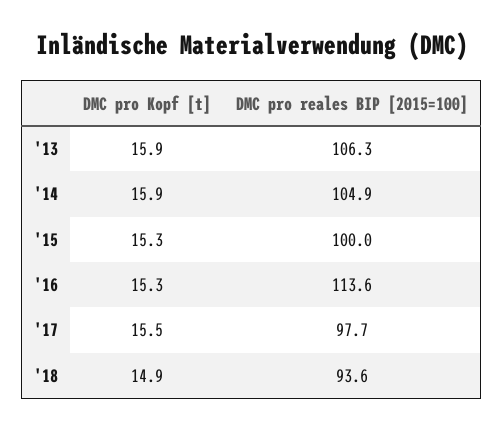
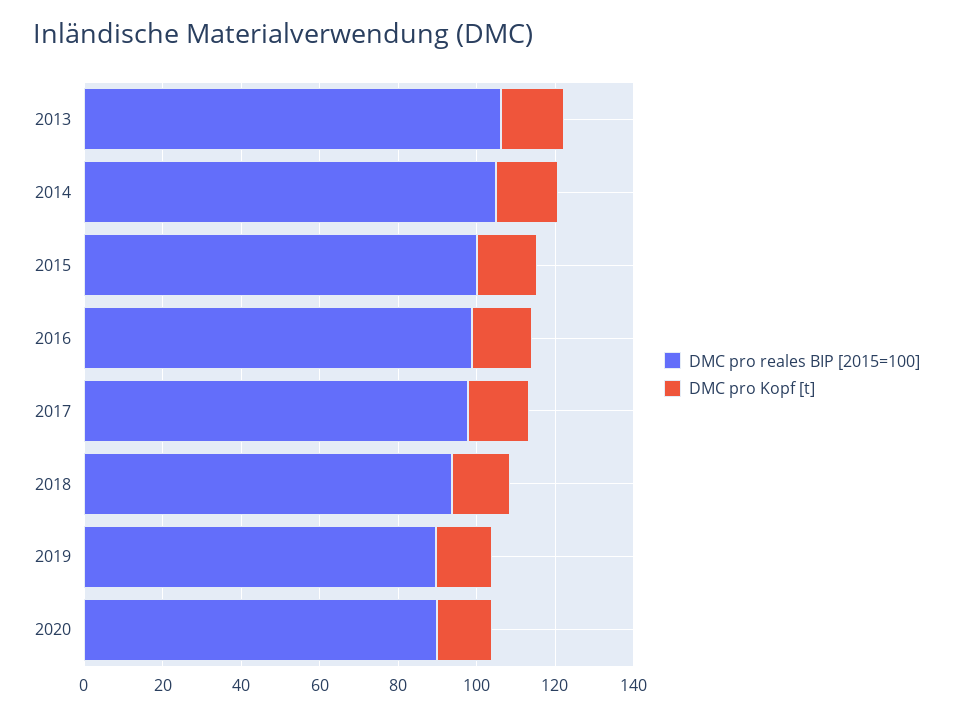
DMC pro reales BIP [2015=100], '16: 113.6 -> 100
DMC pro reales BIP [2015=100], 2019: none -> 90
DMC pro Kopf [t], 2019: none -> 15
DMC pro reales BIP [2015=100], 2020: none -> 90
DMC pro Kopf [t], 2020: none -> 15

